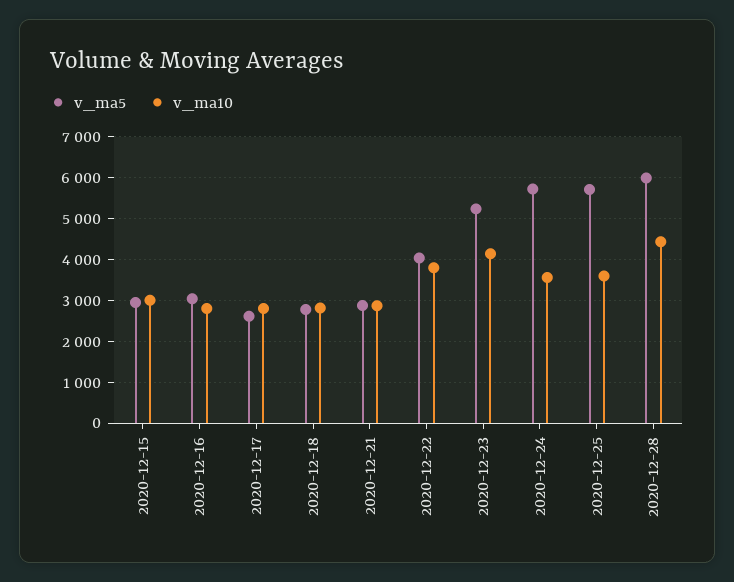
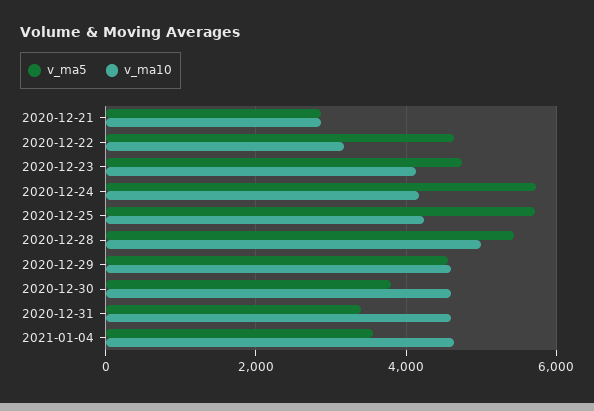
v_ma5, 2020-12-15: 3000 -> none
v_ma10, 2020-12-15: 3000 -> none
v_ma5, 2020-12-16: 3000 -> none
v_ma10, 2020-12-16: 2800 -> none
v_ma5, 2020-12-17: 2600 -> none
v_ma10, 2020-12-17: 2800 -> none
v_ma5, 2020-12-18: 2800 -> none
v_ma10, 2020-12-18: 2800 -> none
v_ma5, 2020-12-22: 4000 -> 4600
v_ma10, 2020-12-22: 3800 -> 3200
v_ma5, 2020-12-23: 5200 -> 4800
v_ma10, 2020-12-24: 3600 -> 4200
v_ma10, 2020-12-25: 3600 -> 4200
v_ma5, 2020-12-28: 6000 -> 5400
v_ma10, 2020-12-28: 4400 -> 5000
v_ma5, 2020-12-29: none -> 4600
v_ma10, 2020-12-29: none -> 4600
v_ma5, 2020-12-30: none -> 3800
v_ma10, 2020-12-30: none -> 4600
v_ma5, 2020-12-31: none -> 3400
v_ma10, 2020-12-31: none -> 4600
v_ma5, 2021-01-04: none -> 3600
v_ma10, 2021-01-04: none -> 4600

